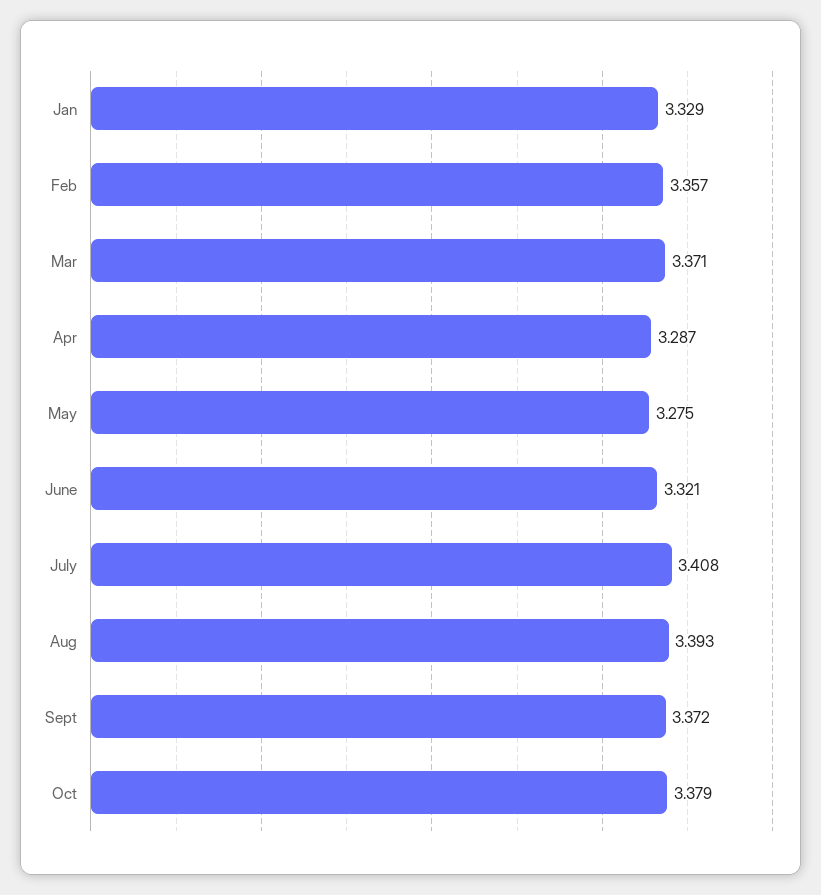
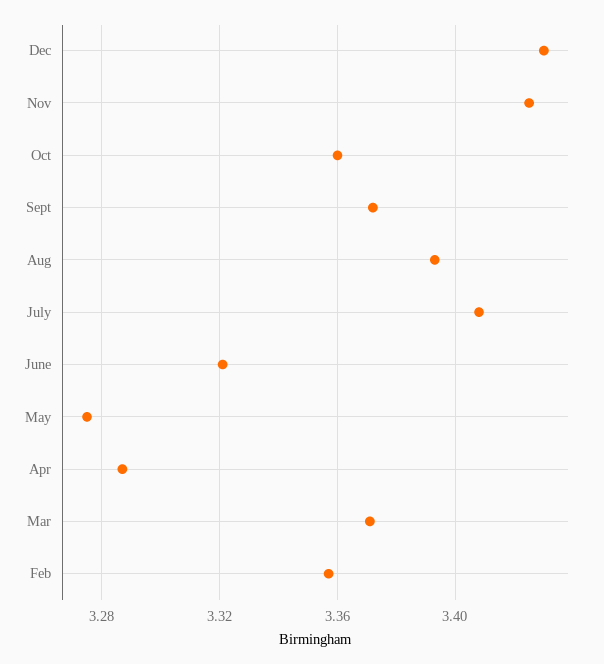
Jan: 3.329 -> none
Oct: 3.379 -> 3.36
Dec: none -> 3.43
Nov: none -> 3.425

